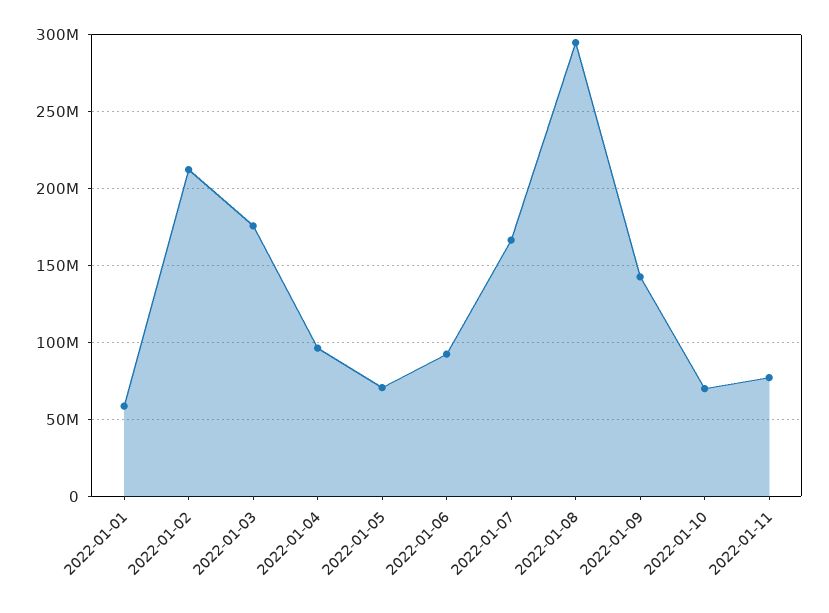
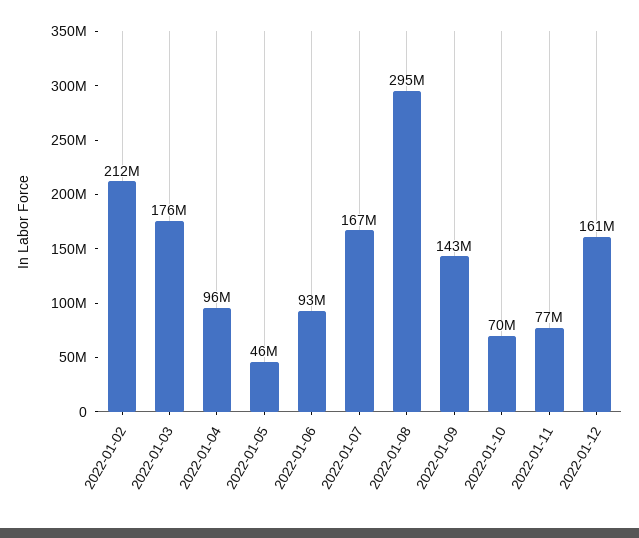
2022-01-01: 60000000 -> none
2022-01-05: 70000000 -> 46000000
2022-01-12: none -> 161000000

